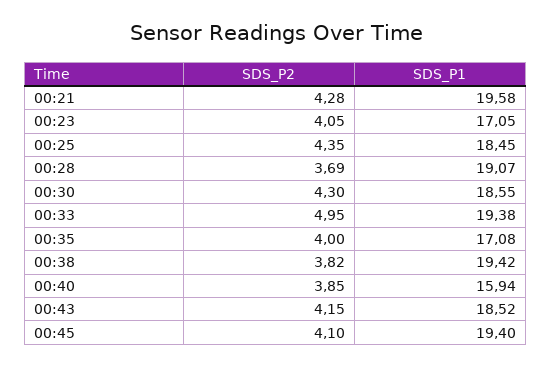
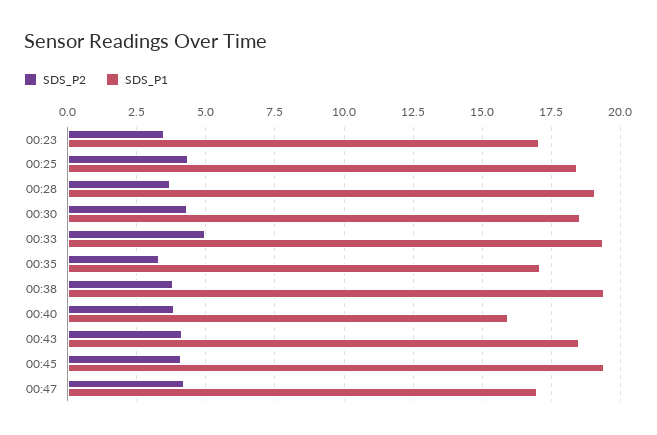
SDS_P2, 00:21: 4.28 -> none
SDS_P1, 00:21: 19.58 -> none
SDS_P2, 00:23: 4.05 -> 3.5
SDS_P2, 00:35: 4 -> 3.25
SDS_P2, 00:47: none -> 4.25
SDS_P1, 00:47: none -> 17

